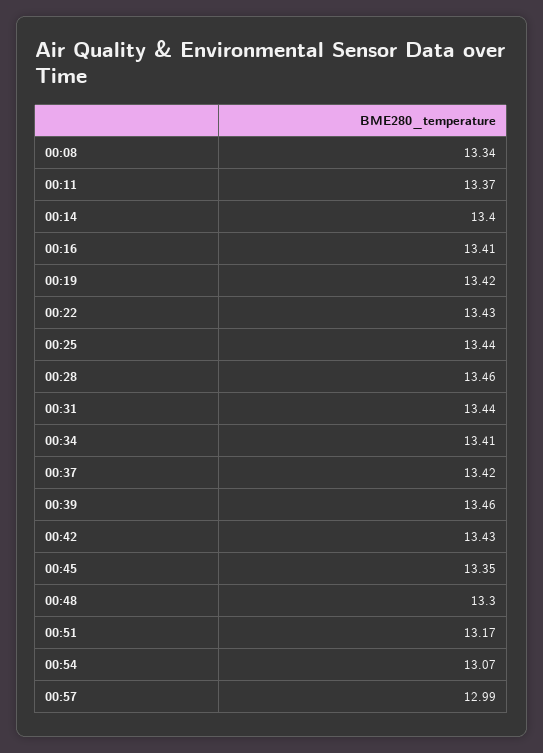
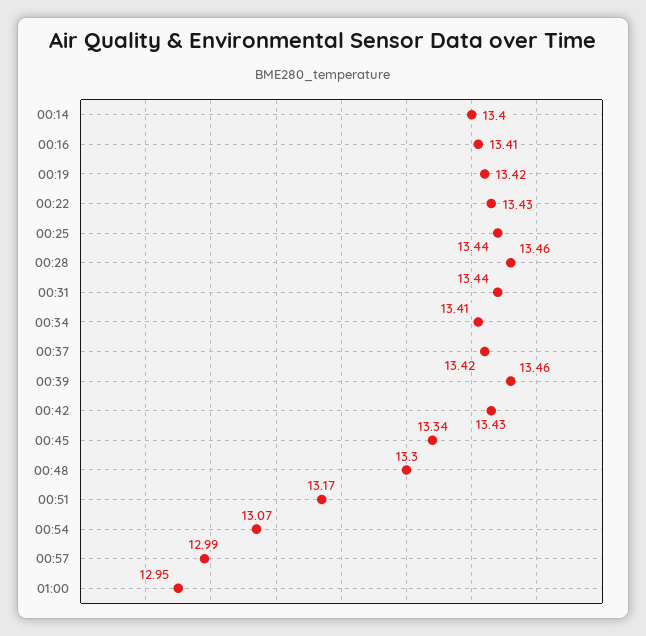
00:08: 13.34 -> none
00:11: 13.37 -> none
00:45: 13.35 -> 13.34
01:00: none -> 12.95

